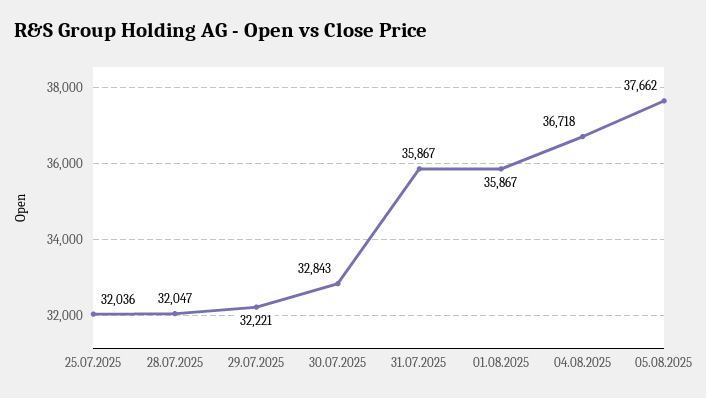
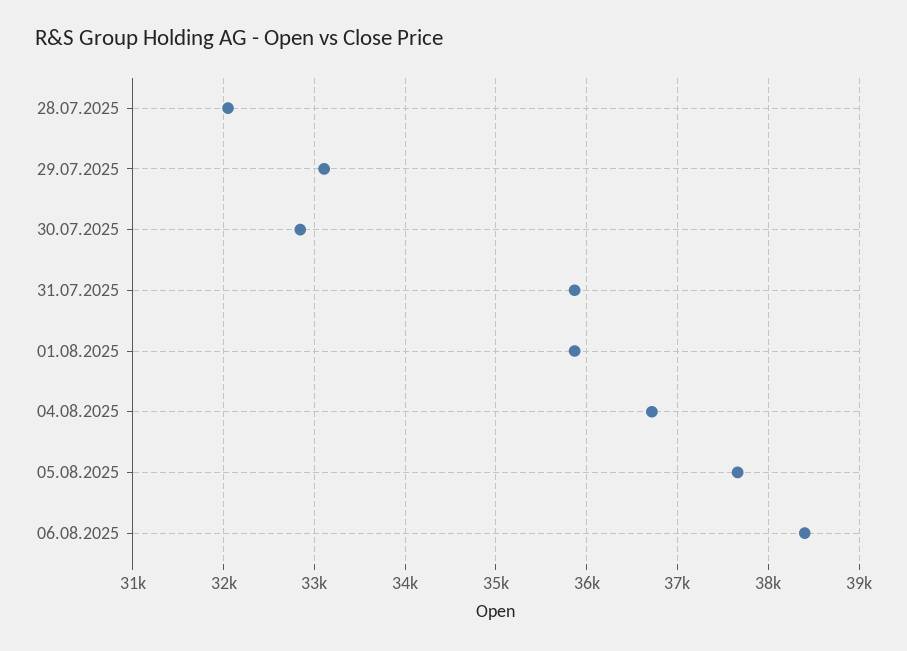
25.07.2025: 32036 -> none
29.07.2025: 32221 -> 33100
06.08.2025: none -> 38400

